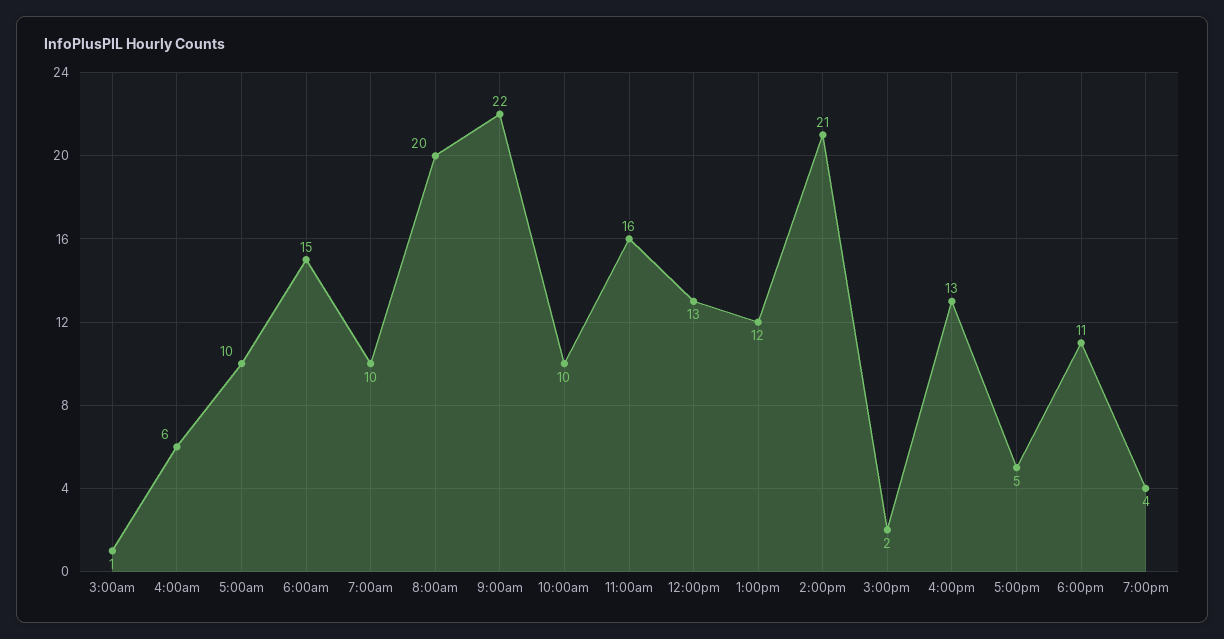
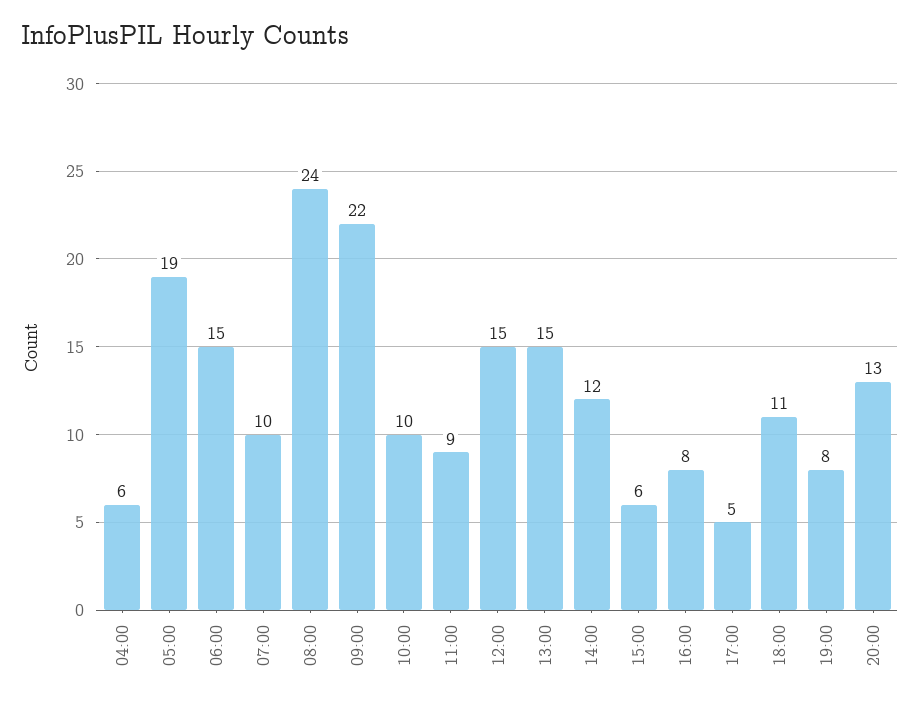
3:00am: 1 -> none
5:00am: 10 -> 19
8:00am: 20 -> 24
11:00am: 16 -> 9
12:00pm: 13 -> 15
1:00pm: 12 -> 15
2:00pm: 21 -> 12
3:00pm: 2 -> 6
4:00pm: 13 -> 8
7:00pm: 4 -> 8
20:00: none -> 13

